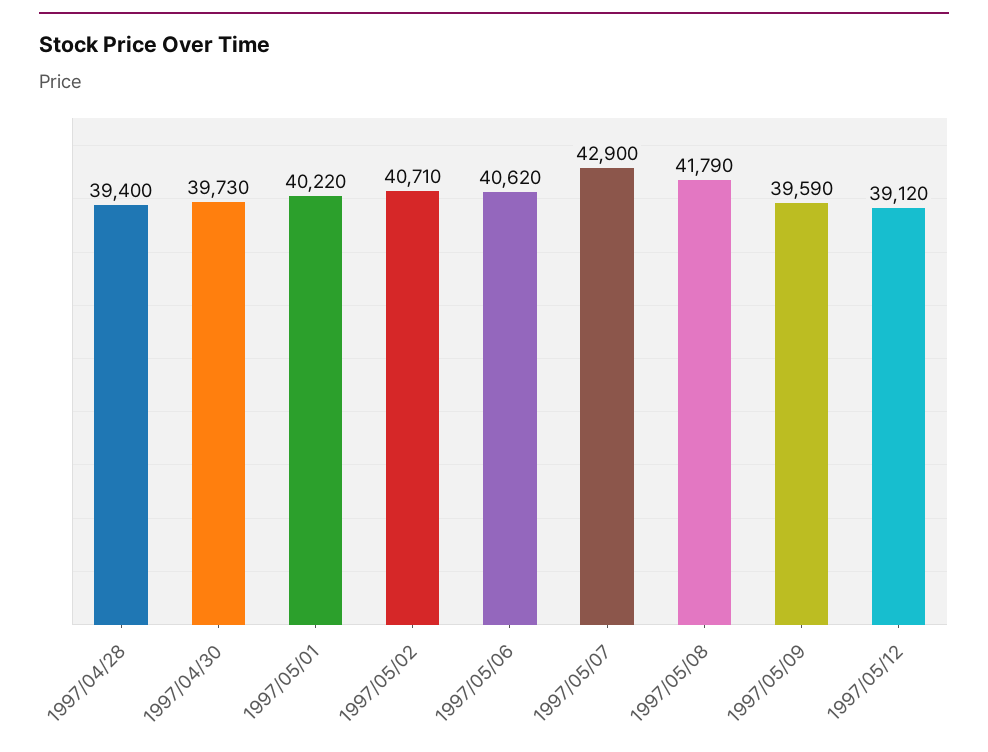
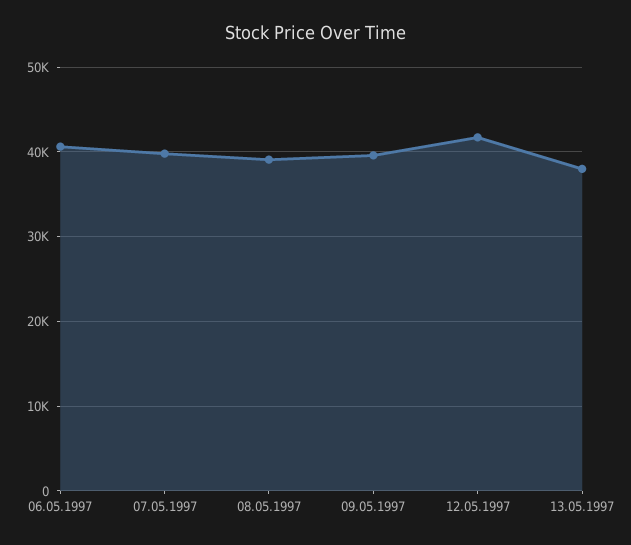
1997/04/28: 39400 -> none
1997/04/30: 39730 -> none
1997/05/01: 40220 -> none
1997/05/02: 40710 -> none
1997/05/07: 42900 -> 40000
1997/05/08: 41790 -> 39000
1997/05/12: 39120 -> 42000
13.05.1997: none -> 38000

